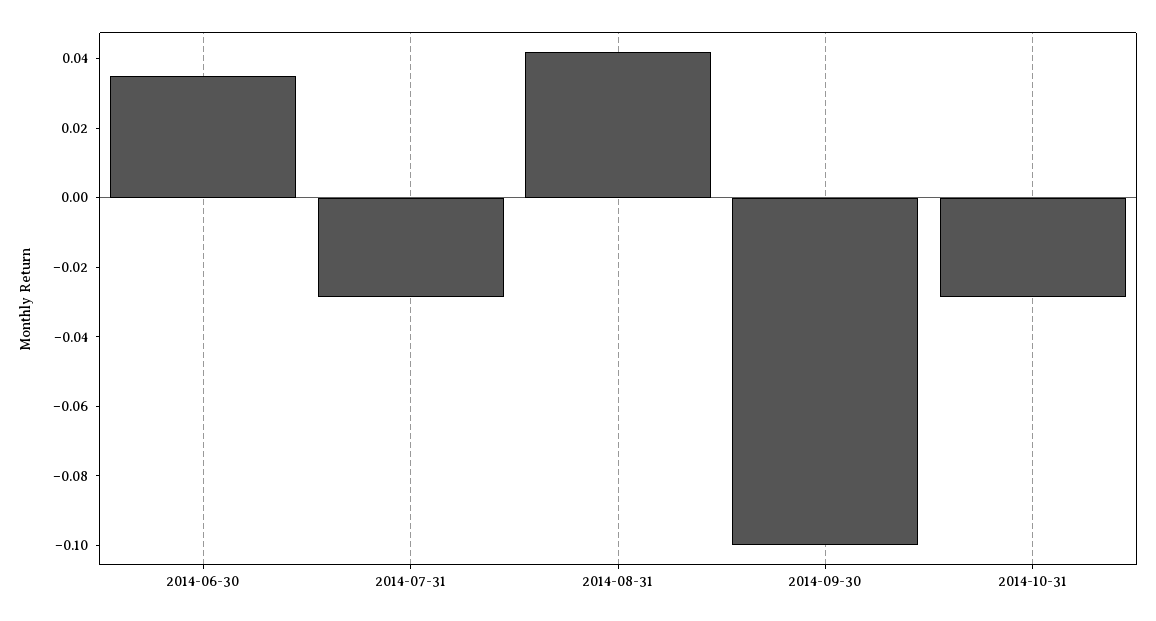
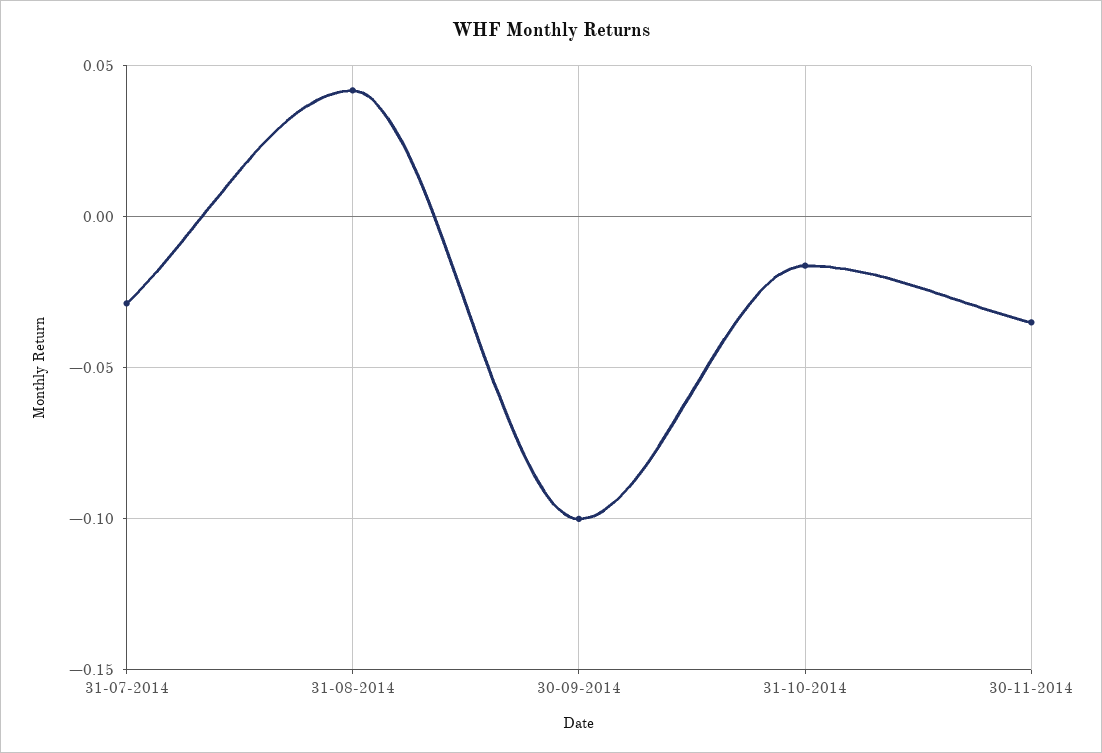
2014-06-30: 0.035 -> none
2014-10-31: -0.03 -> -0.015
30-11-2014: none -> -0.035

